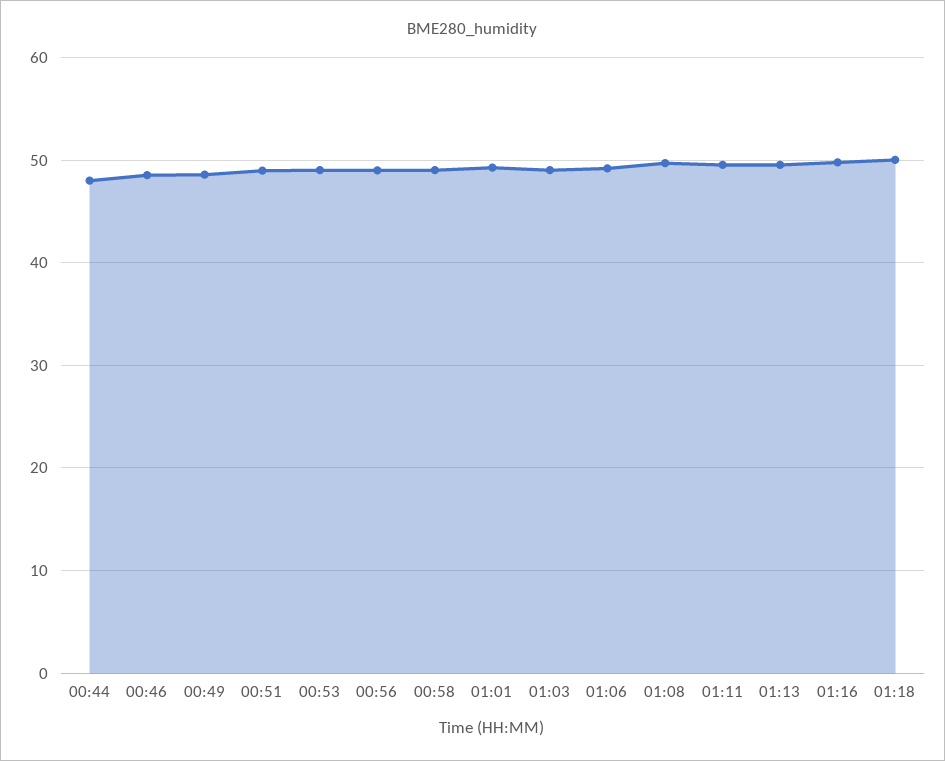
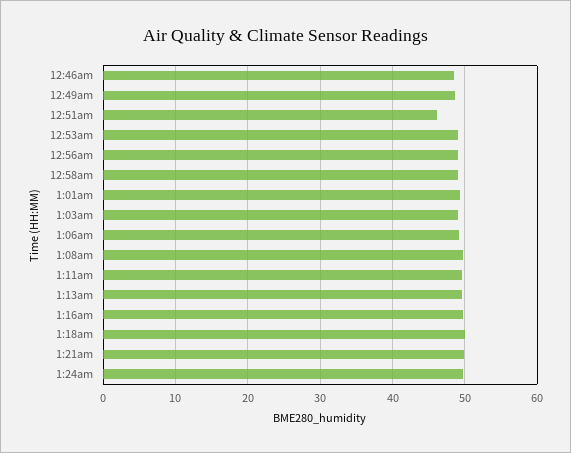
00:44: 48 -> none
00:51: 49 -> 46
1:21am: none -> 50
1:24am: none -> 50

